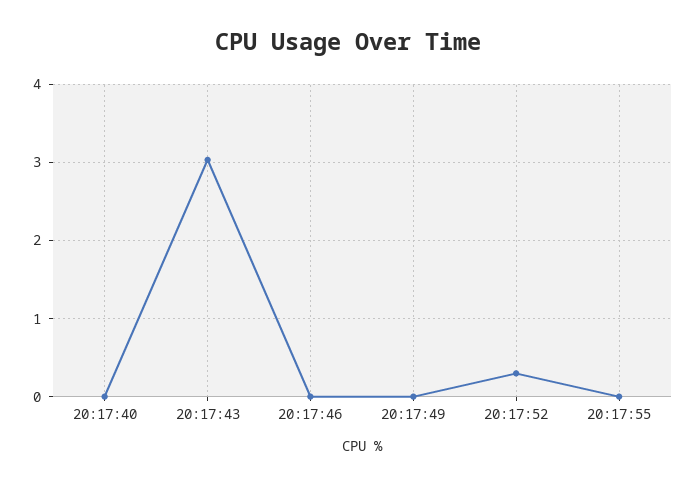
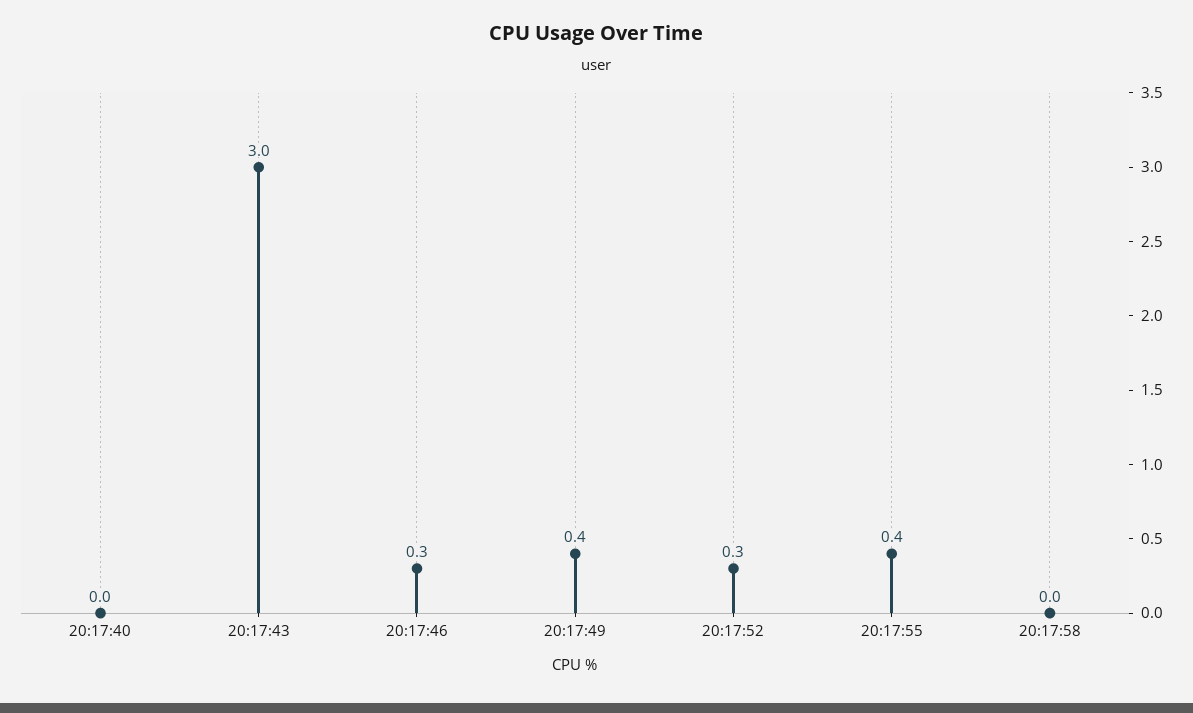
20:17:46: 0 -> 0.3
20:17:49: 0 -> 0.4
20:17:55: 0 -> 0.4
20:17:58: none -> 0

